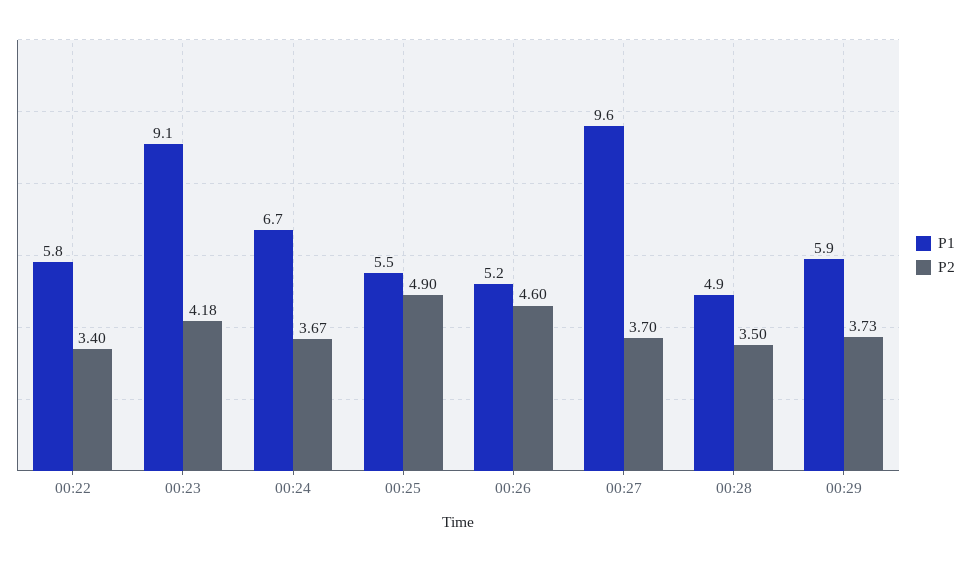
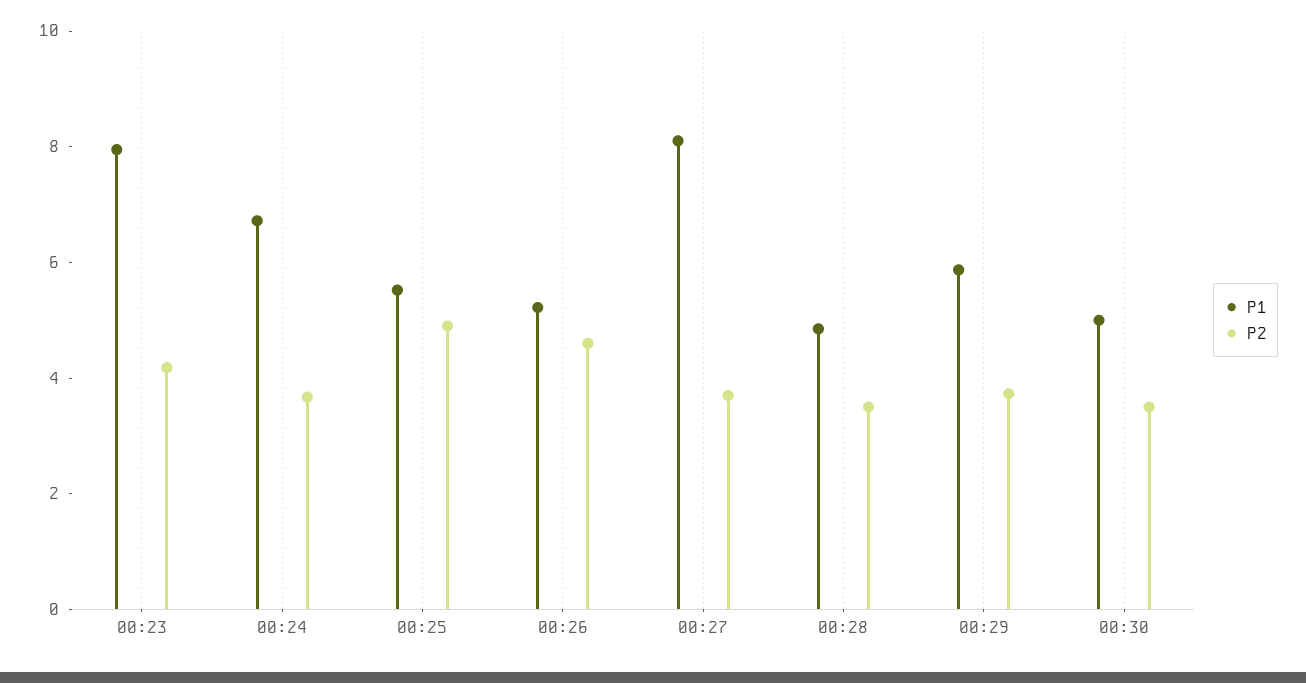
P1, 00:22: 5.8 -> none
P2, 00:22: 3.4 -> none
P1, 00:23: 9.1 -> 8
P1, 00:27: 9.6 -> 8
P1, 00:30: none -> 5
P2, 00:30: none -> 3.5

